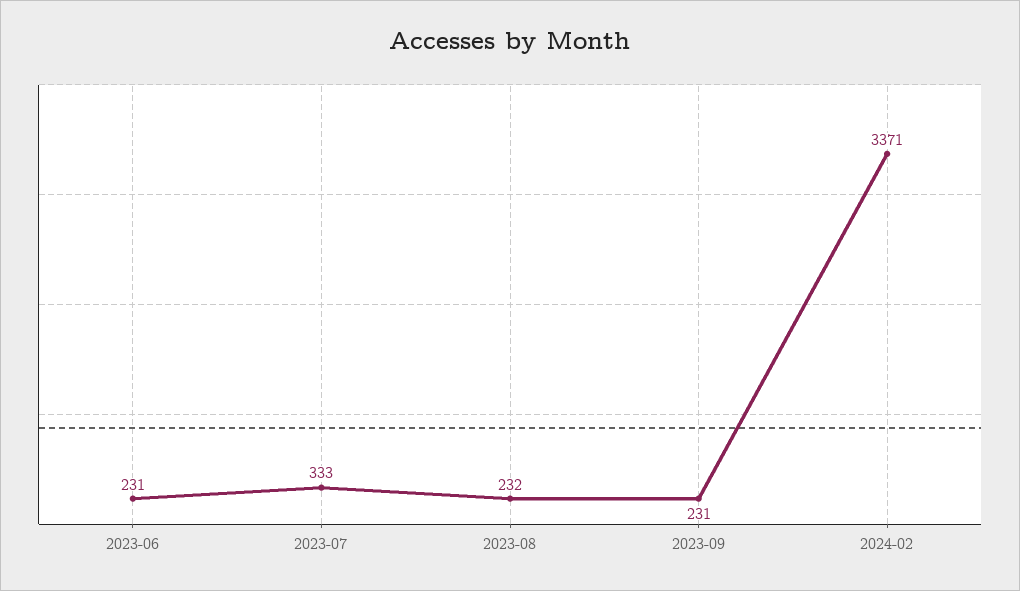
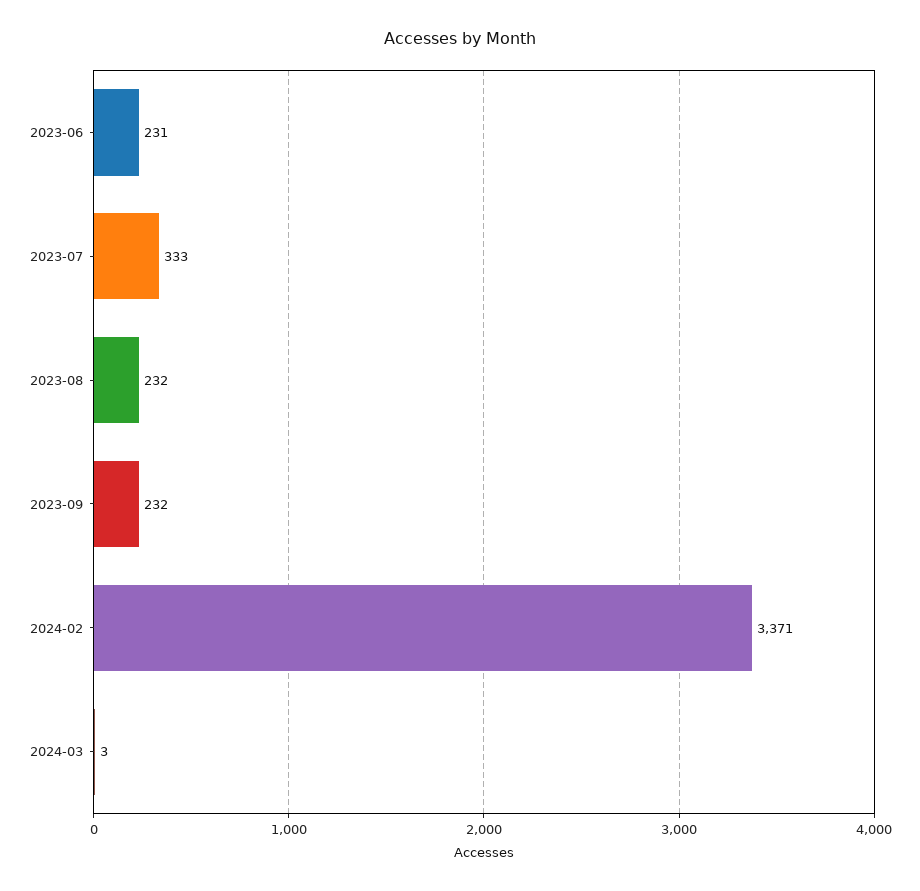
2023-09: 231 -> 232
2024-03: none -> 3

